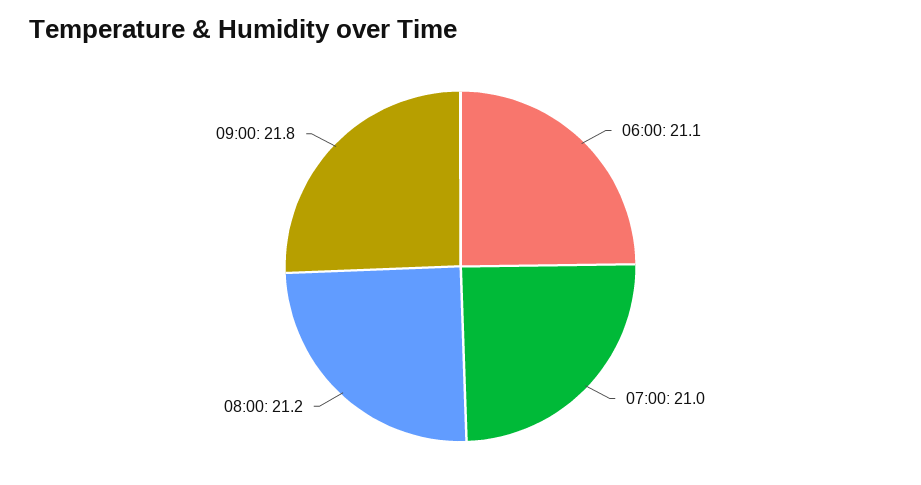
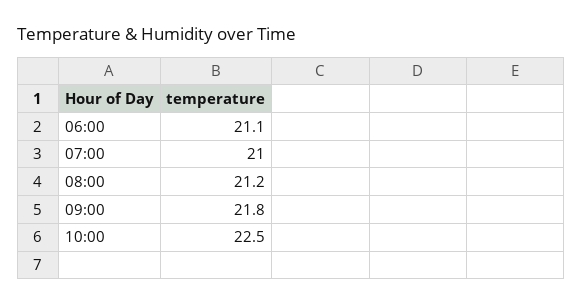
10:00: none -> 22.5

